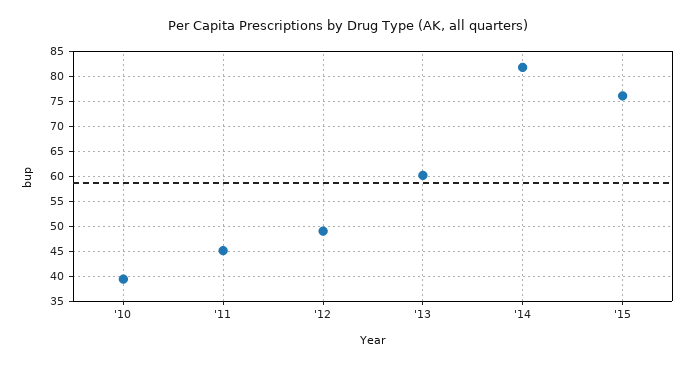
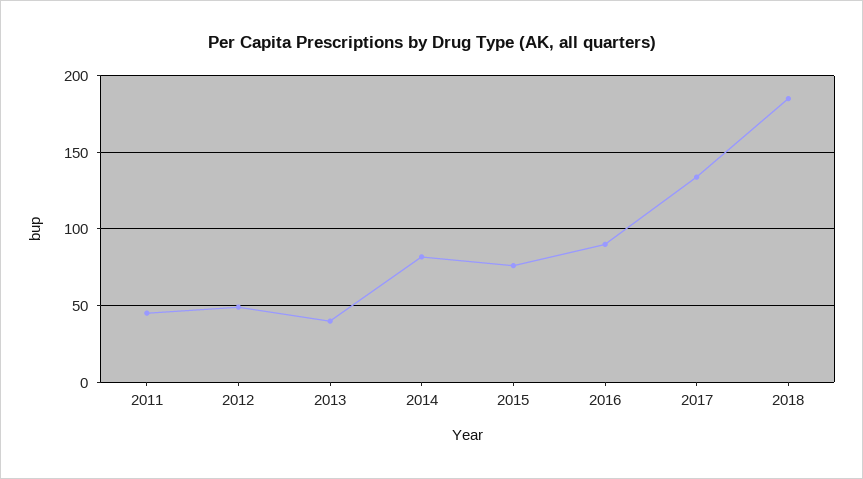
'10: 40 -> none
'13: 60 -> 40
2016: none -> 90
2017: none -> 135
2018: none -> 185

